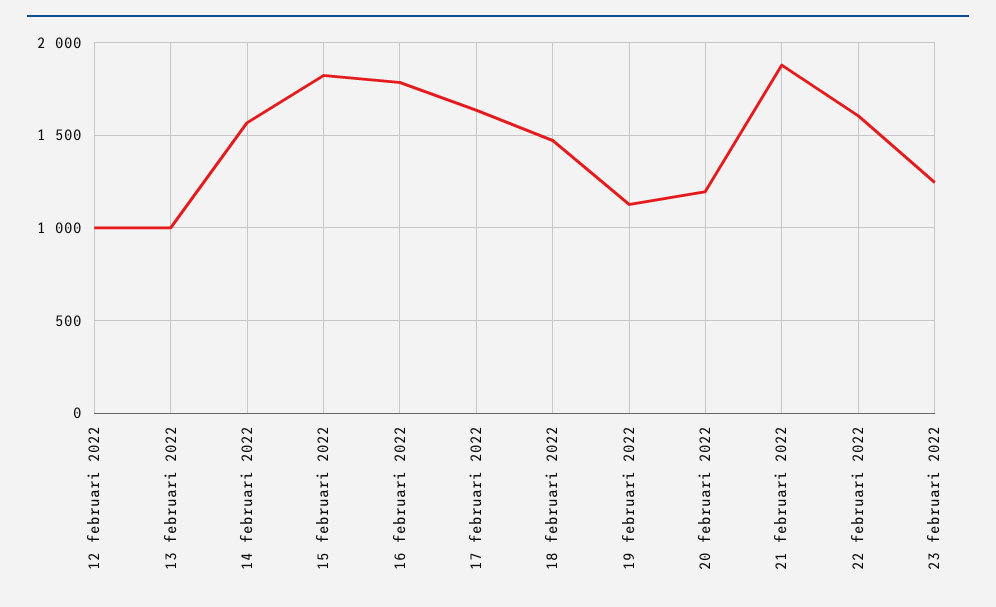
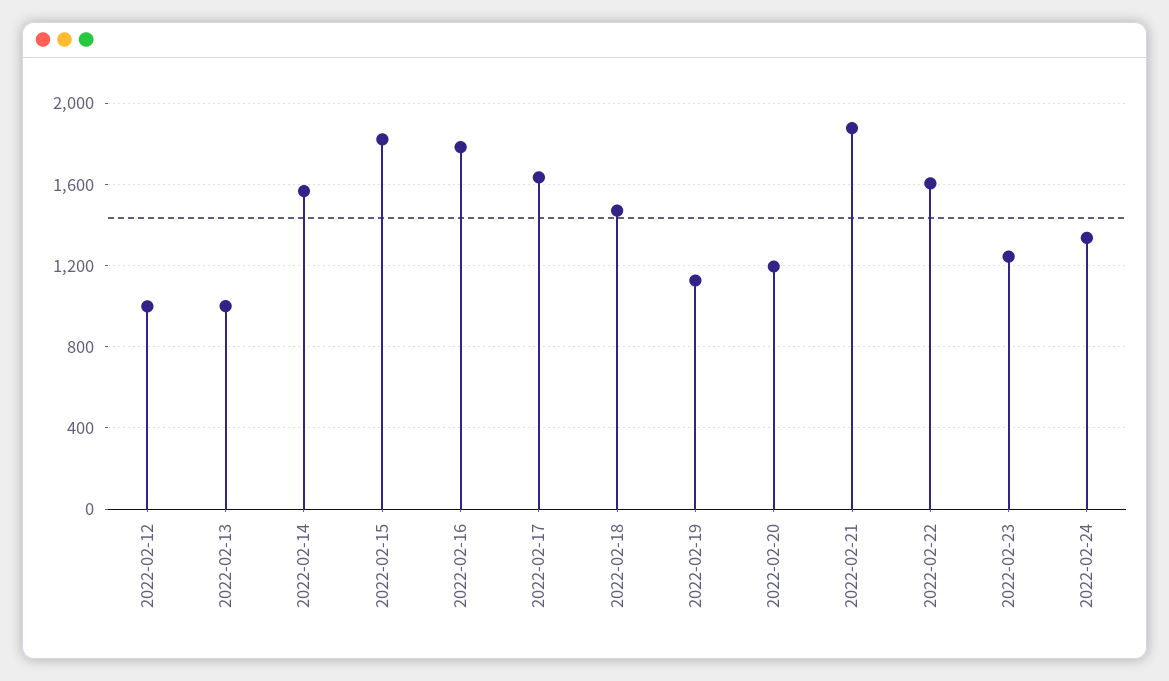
2022-02-24: none -> 1350

